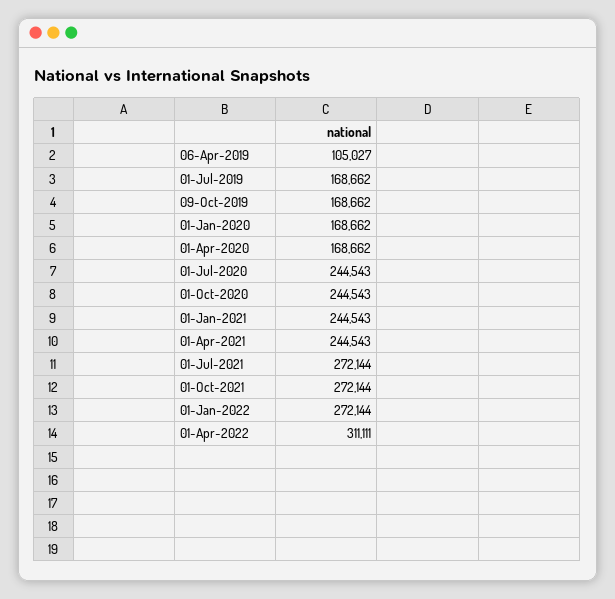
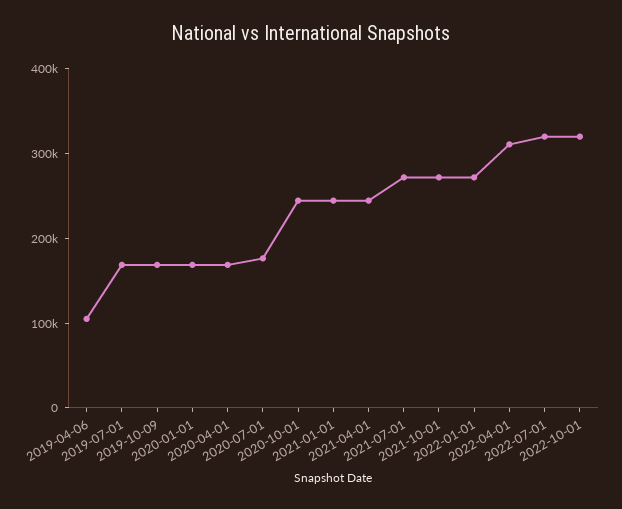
01-Jul-2020: 244543 -> 180000
2022-07-01: none -> 320000
2022-10-01: none -> 320000

